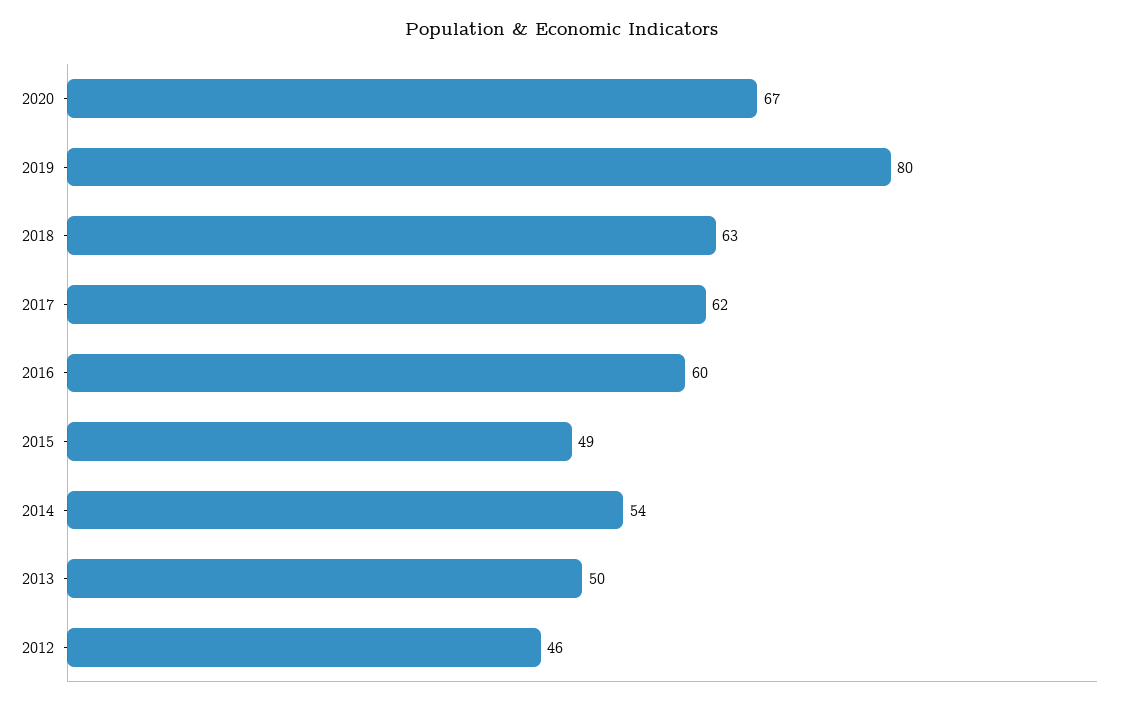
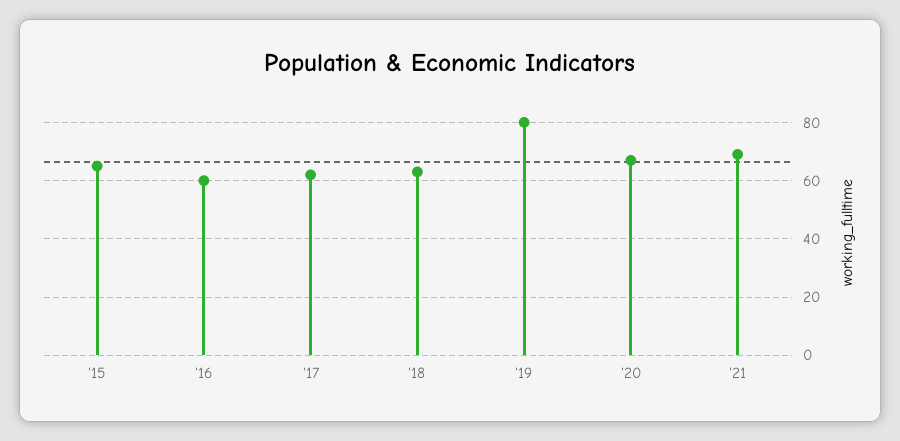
2015: 49 -> 65
2014: 54 -> none
2013: 50 -> none
2012: 46 -> none
'21: none -> 70

